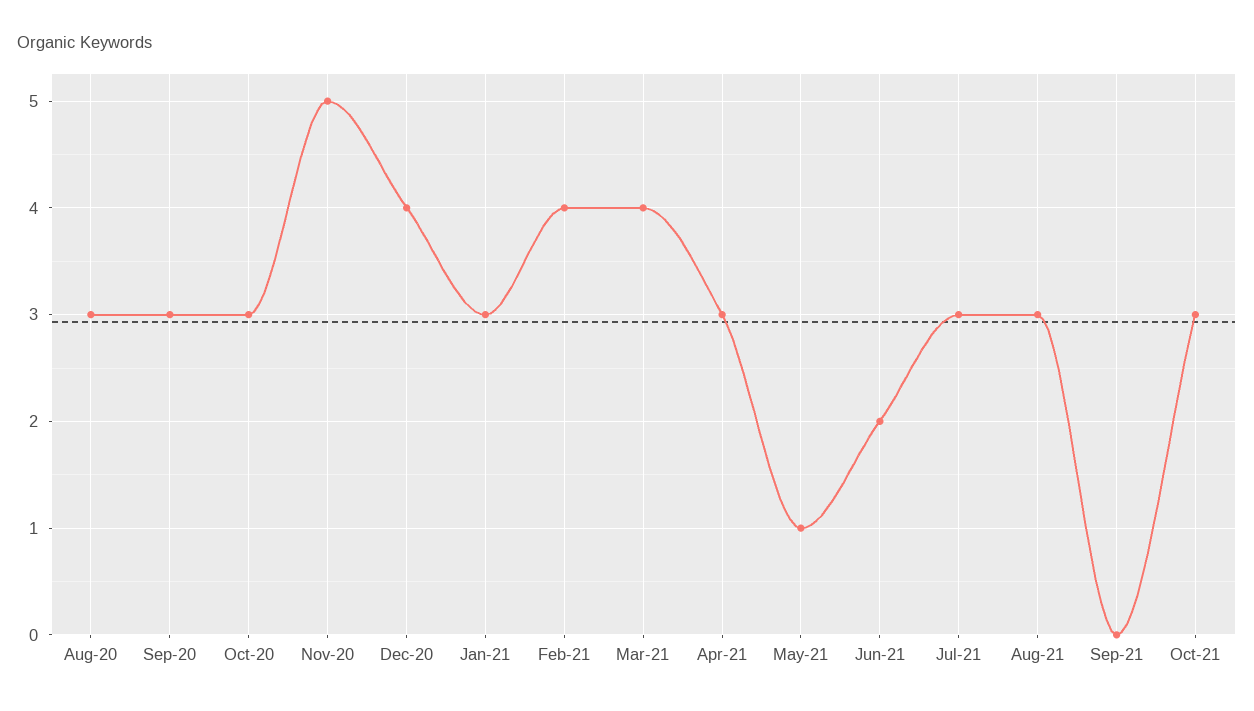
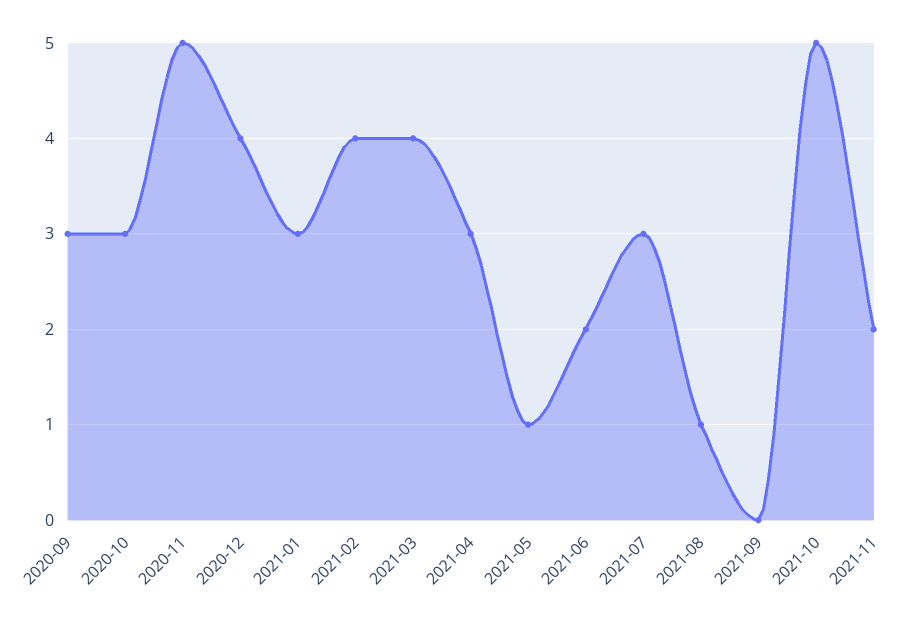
Aug-20: 3 -> none
Aug-21: 3 -> 1
Oct-21: 3 -> 5
2021-11: none -> 2

